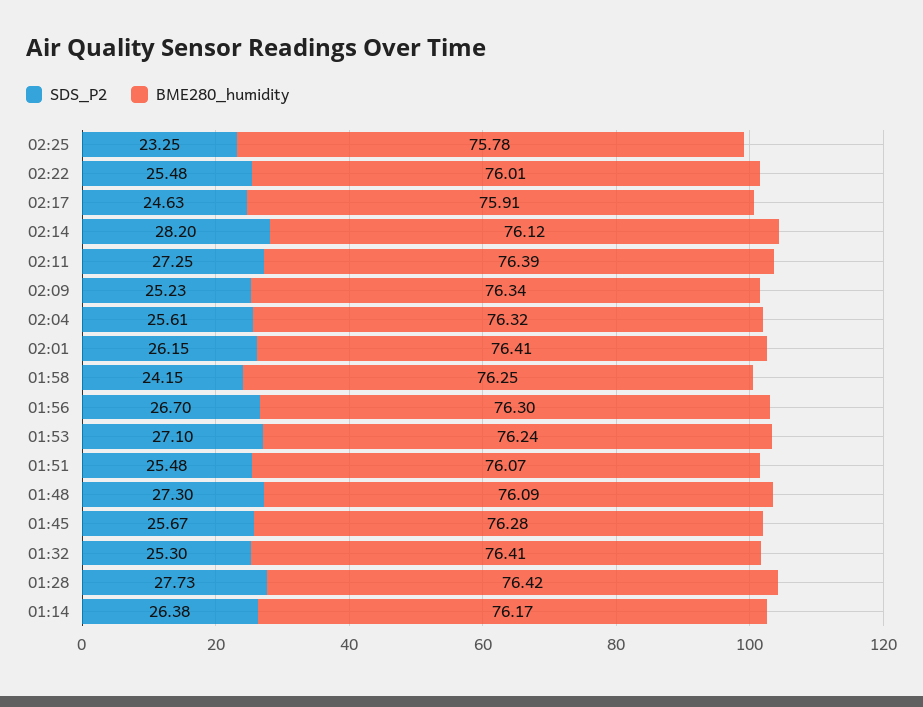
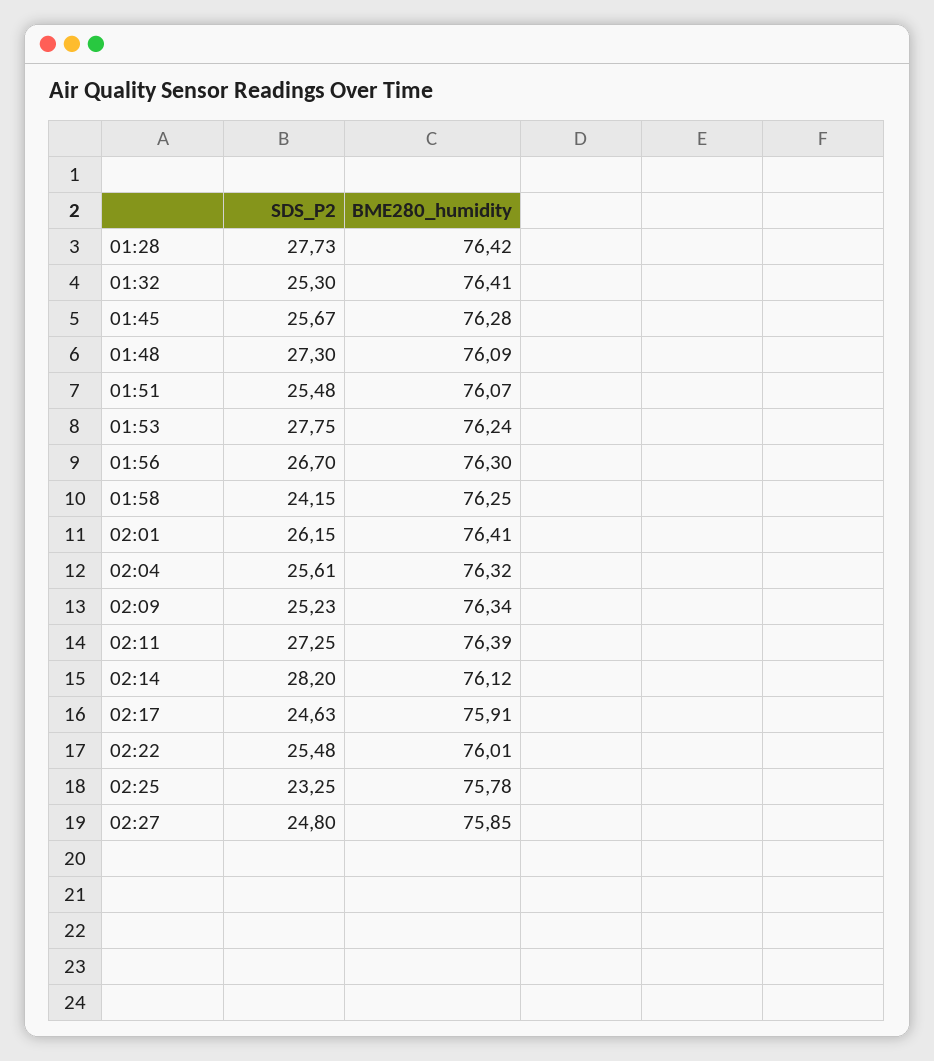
SDS_P2, 01:53: 27.1 -> 27.75
SDS_P2, 01:14: 26.38 -> none
BME280_humidity, 01:14: 76.17 -> none
SDS_P2, 02:27: none -> 24.8
BME280_humidity, 02:27: none -> 75.85

